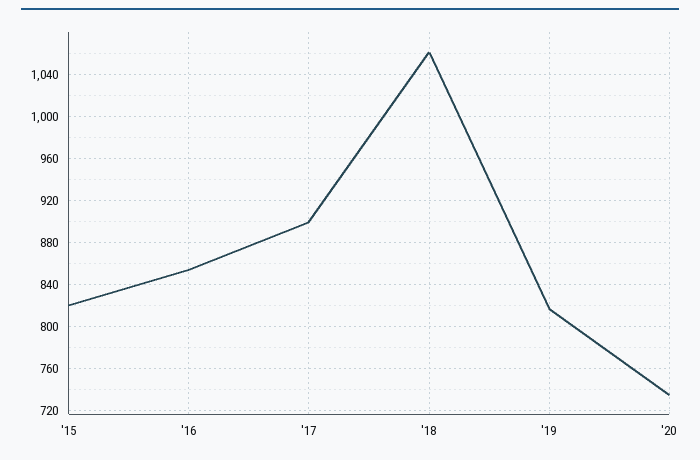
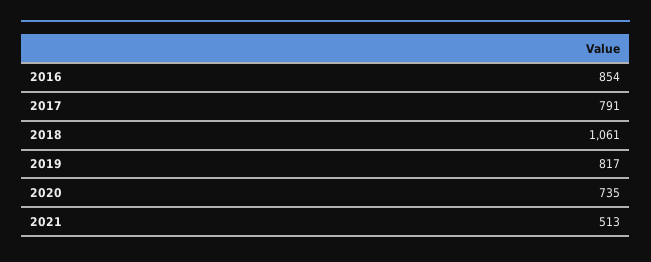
'15: 820 -> none
'17: 900 -> 791
2021: none -> 513

